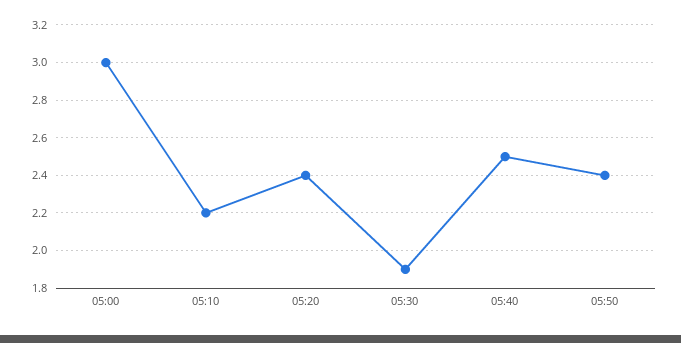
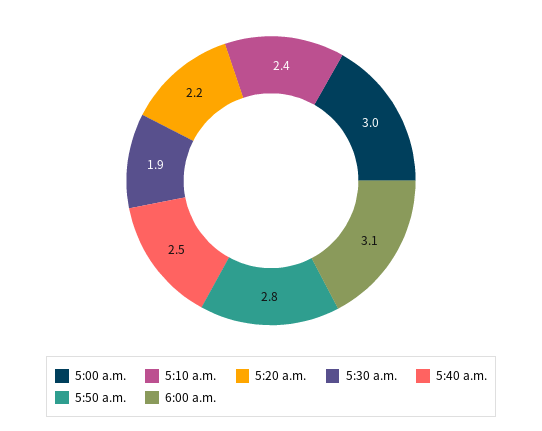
05:10: 2.2 -> 2.4
05:20: 2.4 -> 2.2
05:50: 2.4 -> 2.8
6:00 a.m.: none -> 3.1

